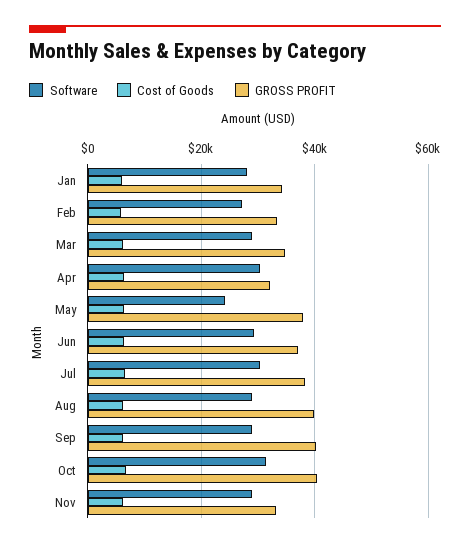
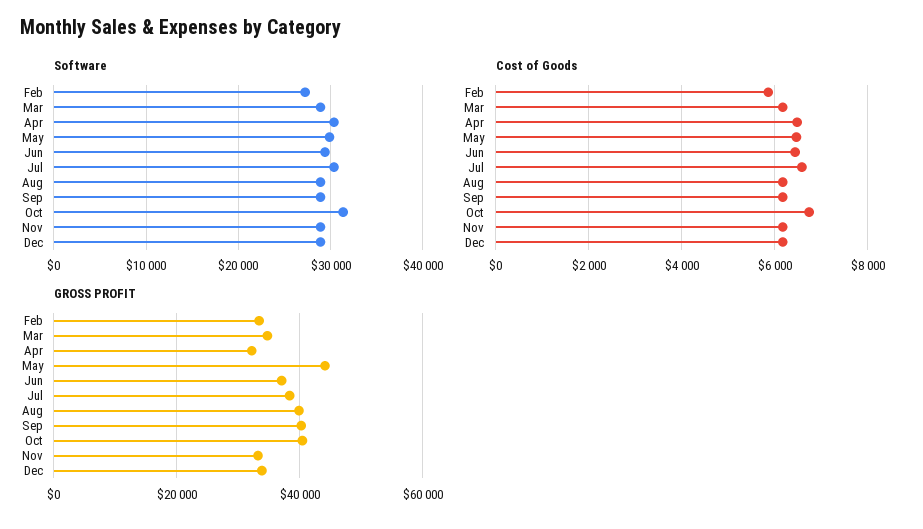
Software, Jan: 28000 -> none
Cost of Goods, Jan: 6000 -> none
GROSS PROFIT, Jan: 34000 -> none
Software, May: 24000 -> 30000
GROSS PROFIT, May: 38000 -> 44000
Software, Dec: none -> 29000
Cost of Goods, Dec: none -> 6200
GROSS PROFIT, Dec: none -> 34000

